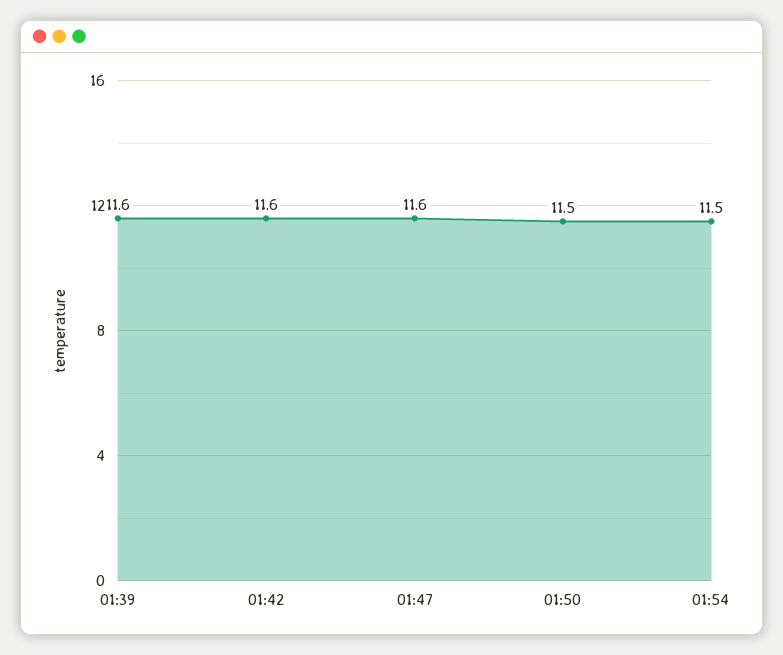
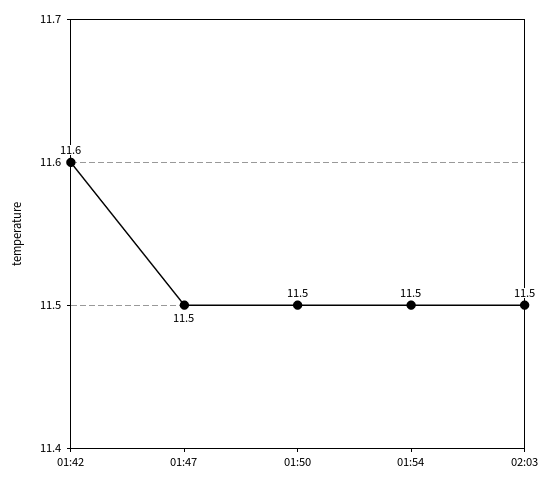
01:39: 11.6 -> none
01:47: 11.6 -> 11.5
02:03: none -> 11.5

